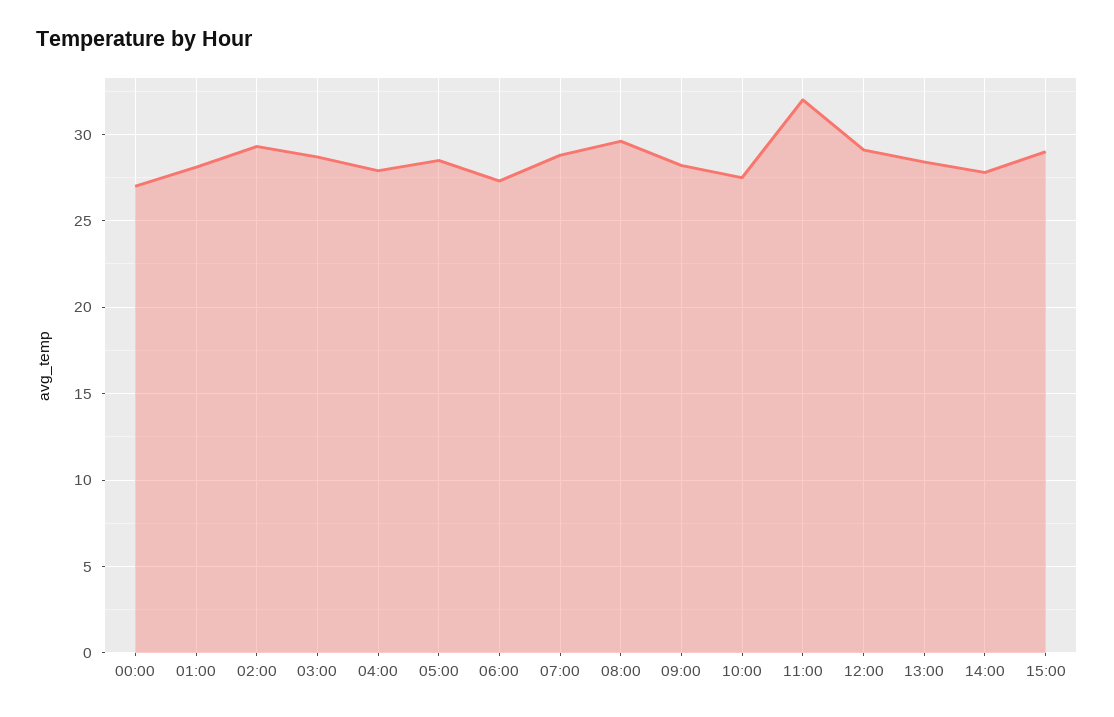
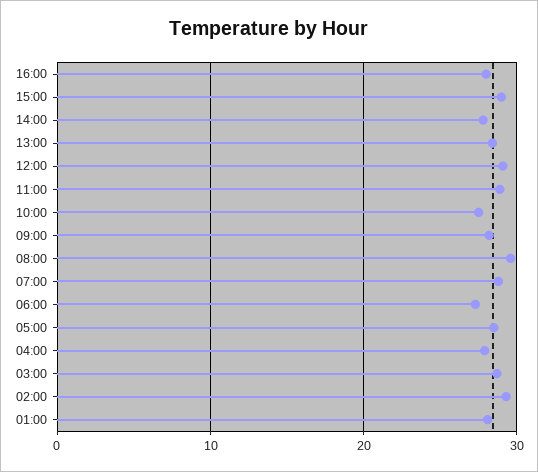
00:00: 27 -> none
11:00: 32 -> 29
16:00: none -> 28

